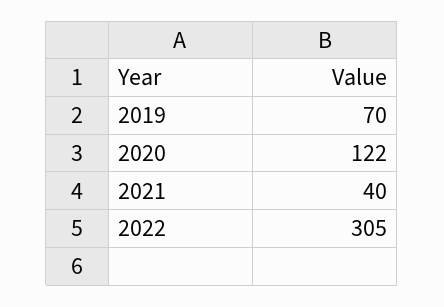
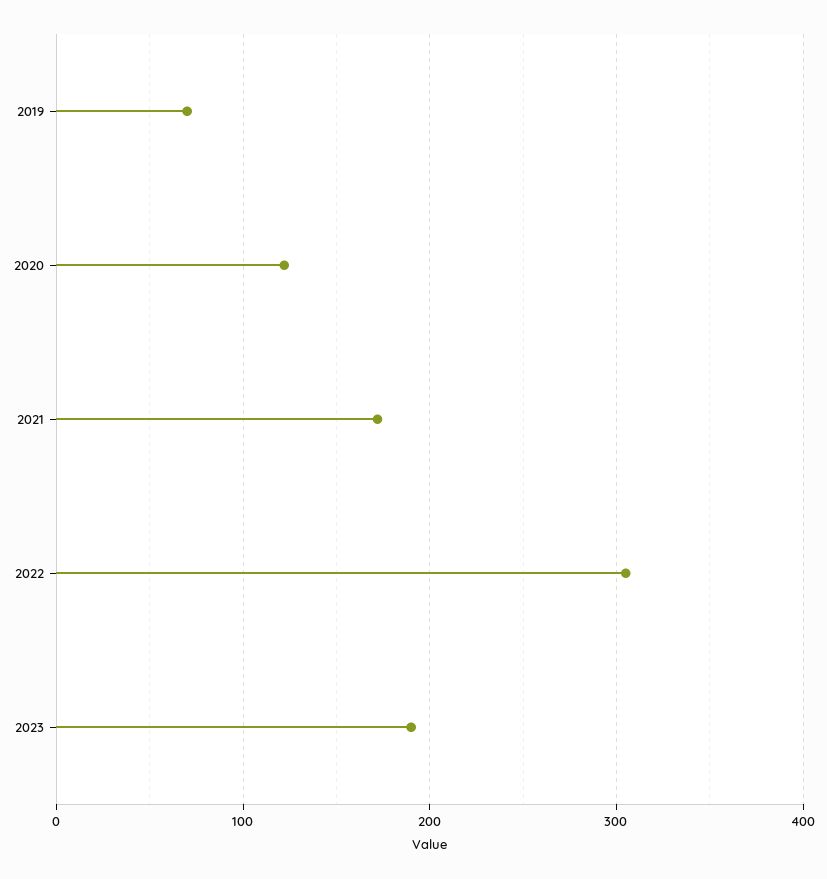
2021: 40 -> 170
2023: none -> 190

